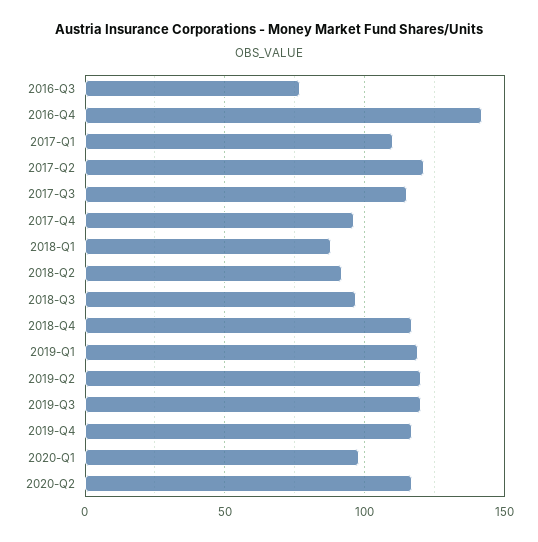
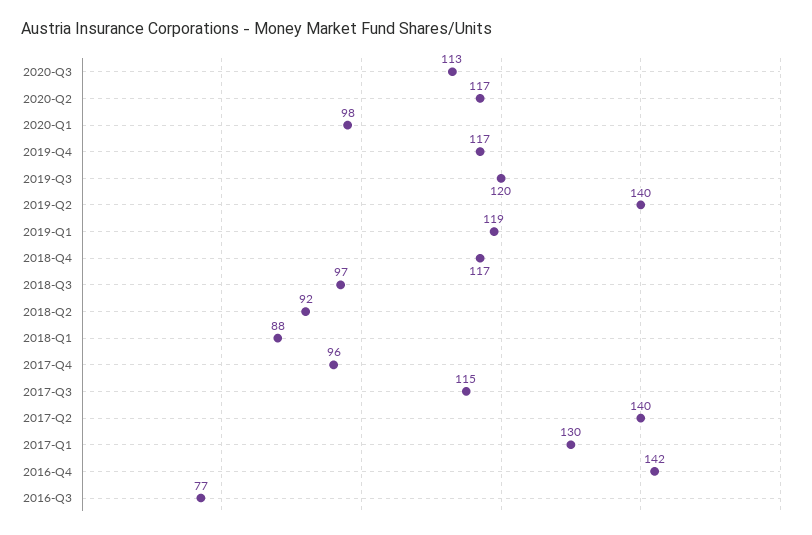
2017-Q1: 110 -> 130
2017-Q2: 120 -> 140
2019-Q2: 120 -> 140
2020-Q3: none -> 113

